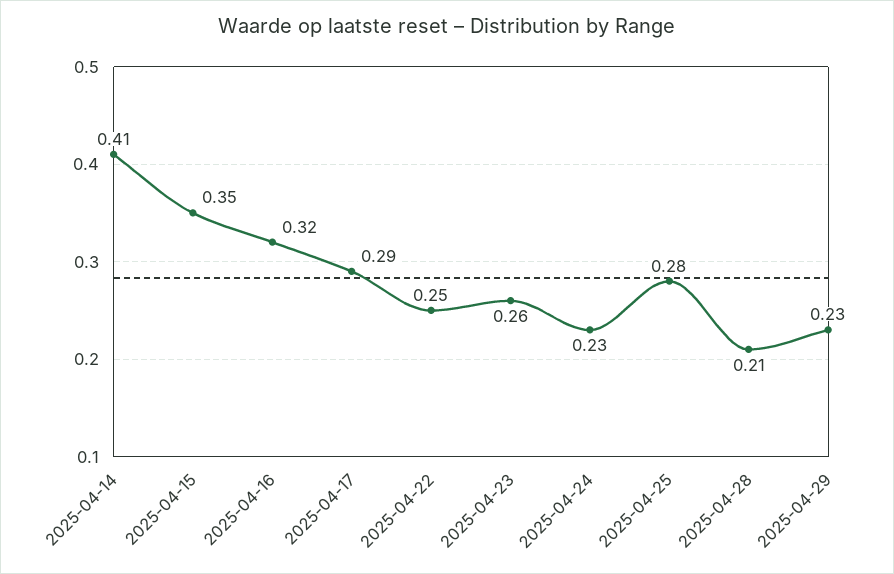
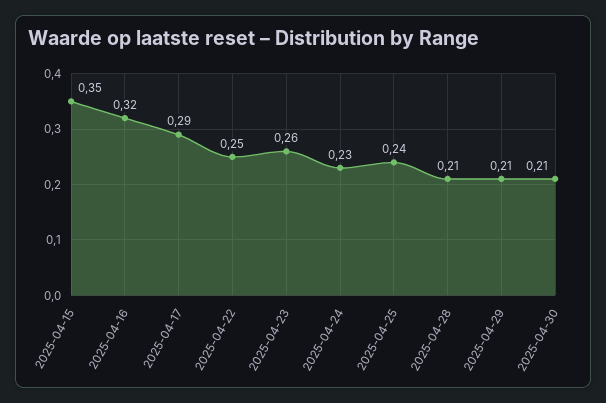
2025-04-14: 0.41 -> none
2025-04-25: 0.28 -> 0.24
2025-04-29: 0.23 -> 0.21
2025-04-30: none -> 0.21

